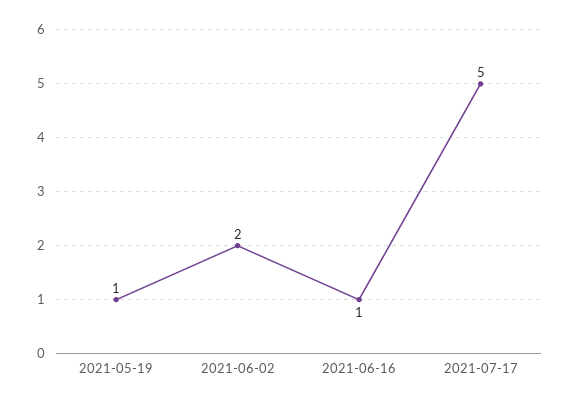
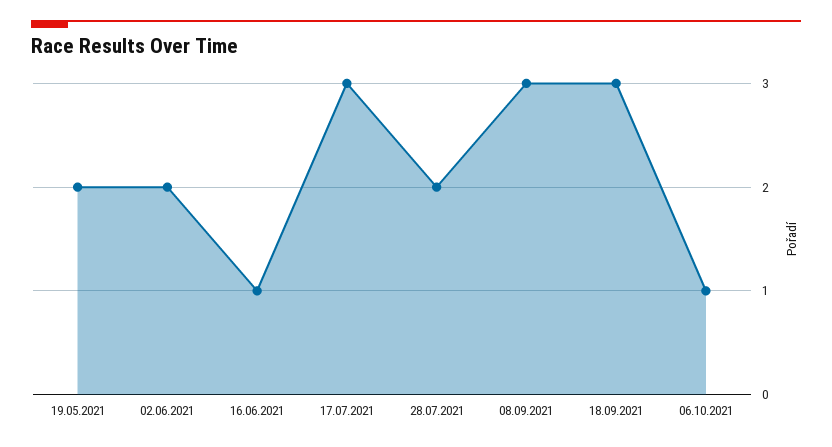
2021-05-19: 1 -> 2
2021-07-17: 5 -> 3
28.07.2021: none -> 2
08.09.2021: none -> 3
18.09.2021: none -> 3
06.10.2021: none -> 1

